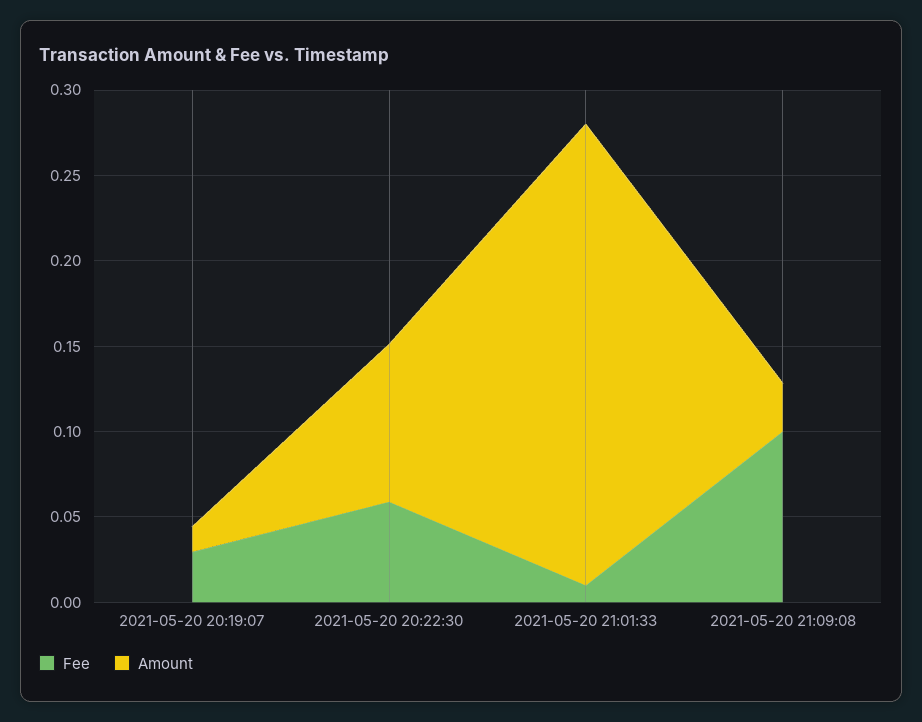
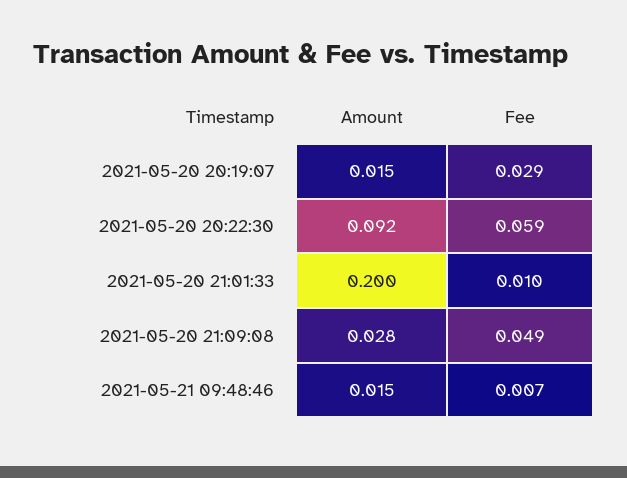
Amount, 2021-05-20 21:01:33: 0.27 -> 0.2
Fee, 2021-05-20 21:09:08: 0.1 -> 0.049
Amount, 2021-05-21 09:48:46: none -> 0.015
Fee, 2021-05-21 09:48:46: none -> 0.007

